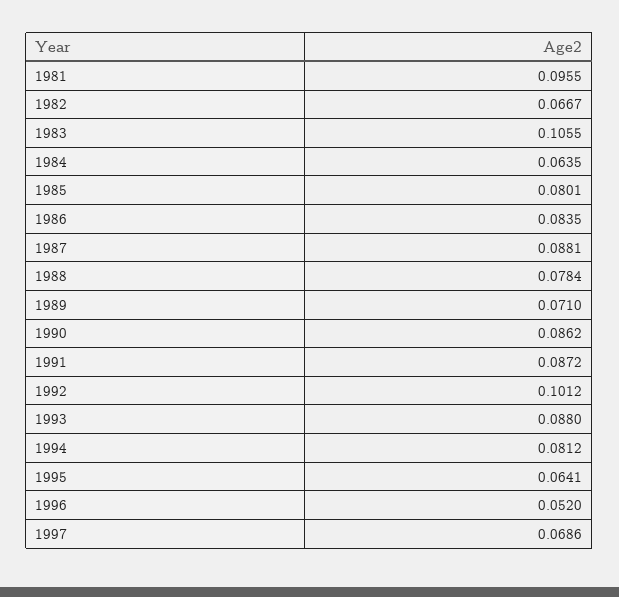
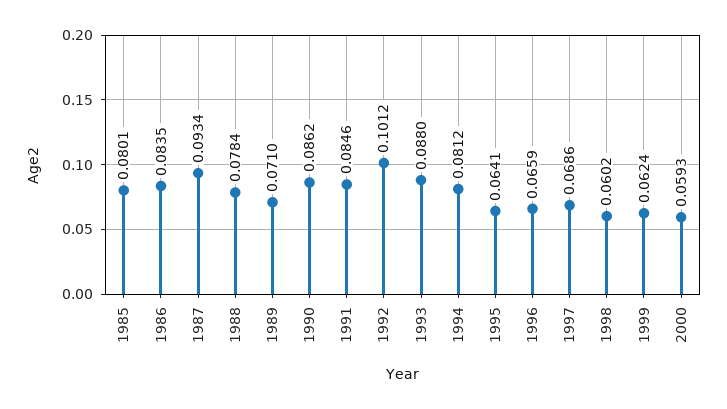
1981: 0.0955 -> none
1982: 0.0667 -> none
1983: 0.1055 -> none
1984: 0.0635 -> none
1987: 0.0881 -> 0.0934
1991: 0.0872 -> 0.0846
1996: 0.052 -> 0.0659
1998: none -> 0.0602
1999: none -> 0.0624
2000: none -> 0.0593

